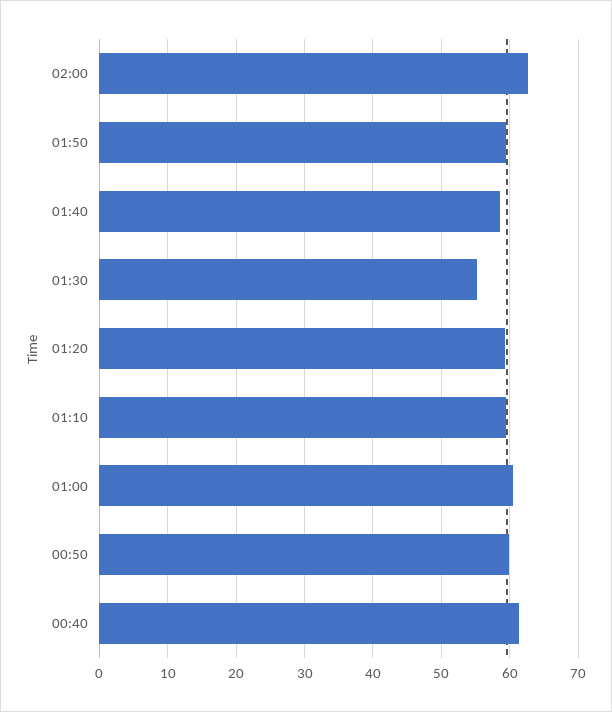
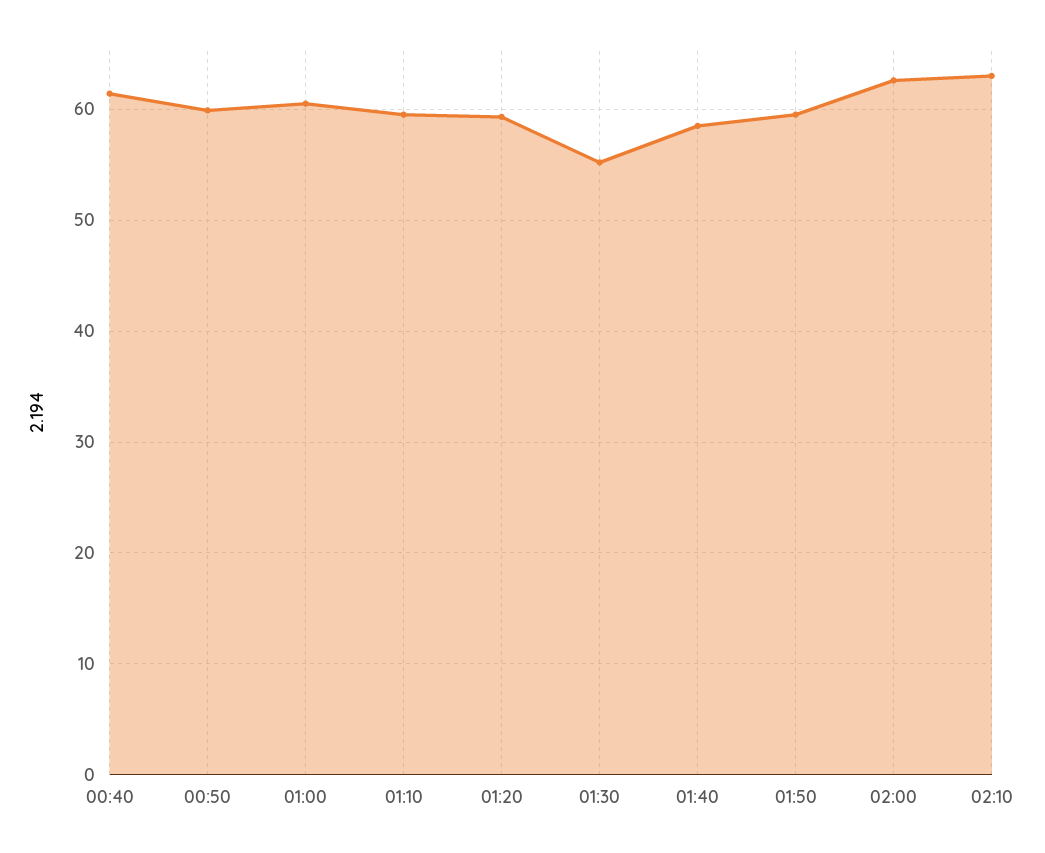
02:10: none -> 63

